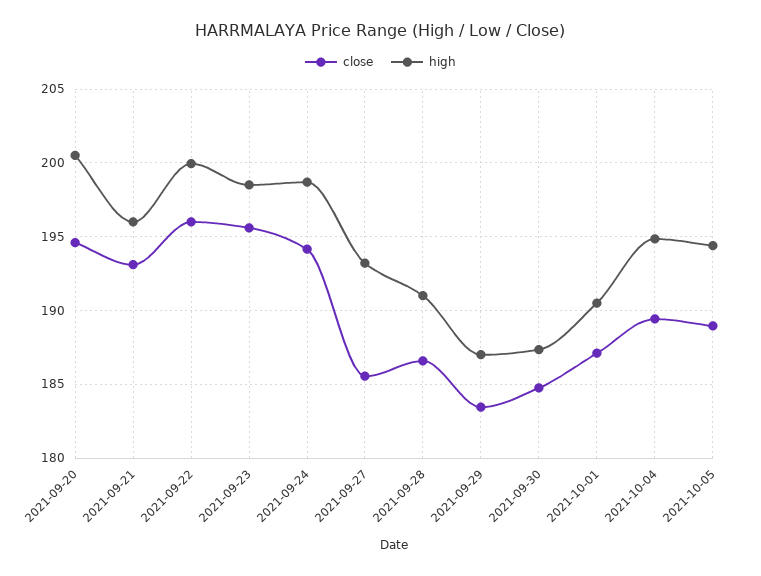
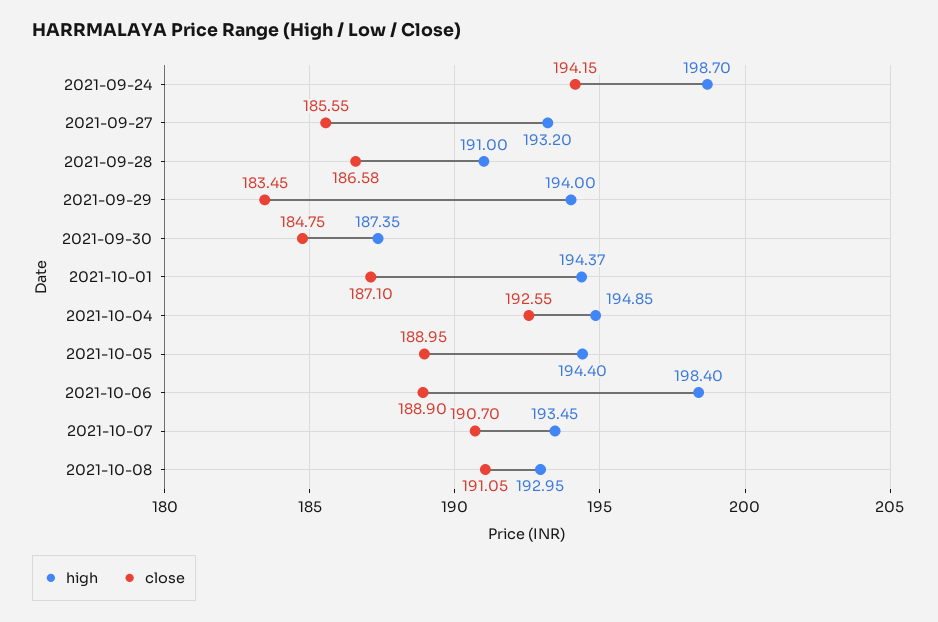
close, 2021-09-20: 194.5 -> none
high, 2021-09-20: 200.5 -> none
close, 2021-09-21: 193 -> none
high, 2021-09-21: 196 -> none
close, 2021-09-22: 196 -> none
high, 2021-09-22: 200 -> none
close, 2021-09-23: 195.5 -> none
high, 2021-09-23: 198.5 -> none
high, 2021-09-29: 187 -> 194
high, 2021-10-01: 190.5 -> 194.37
close, 2021-10-04: 189.5 -> 192.55
high, 2021-10-06: none -> 198.4
close, 2021-10-06: none -> 188.9
high, 2021-10-07: none -> 193.45
close, 2021-10-07: none -> 190.7
high, 2021-10-08: none -> 192.95
close, 2021-10-08: none -> 191.05

